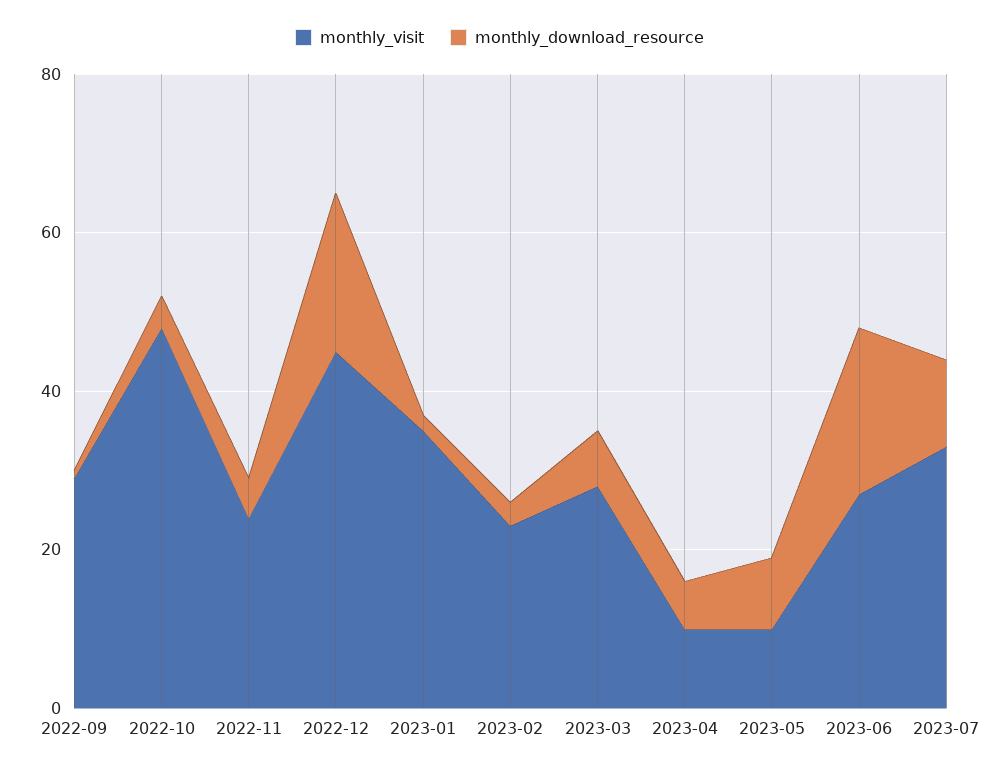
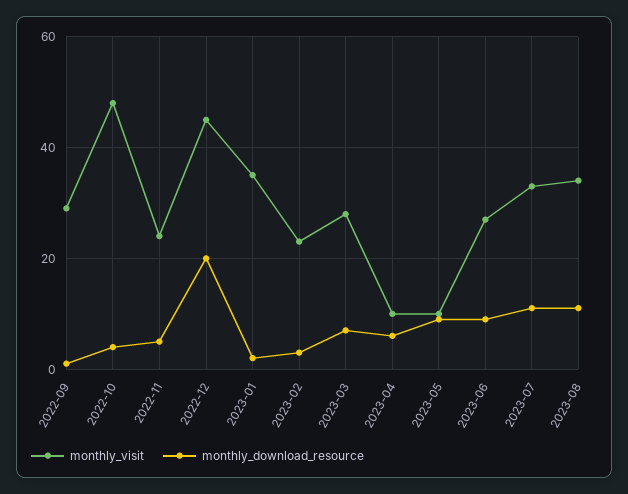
monthly_download_resource, 2023-06: 20 -> 10
monthly_visit, 2023-08: none -> 35
monthly_download_resource, 2023-08: none -> 10

